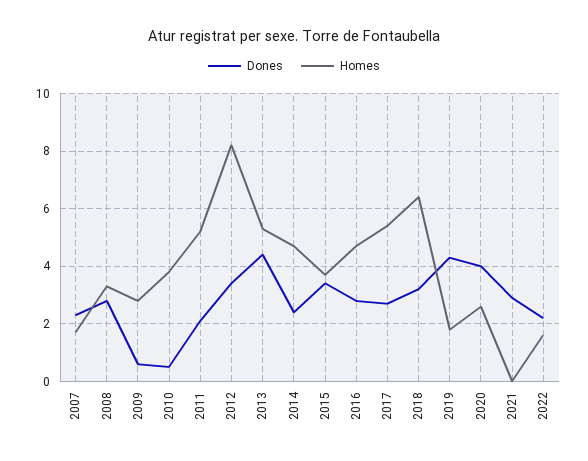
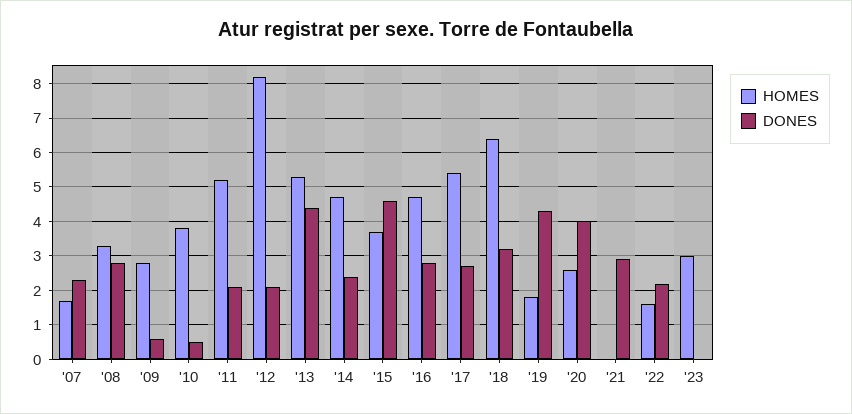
Dones, 2012: 3.5 -> 2
Dones, 2015: 3.5 -> 4.5
Homes, '23: none -> 3
Dones, '23: none -> 0

